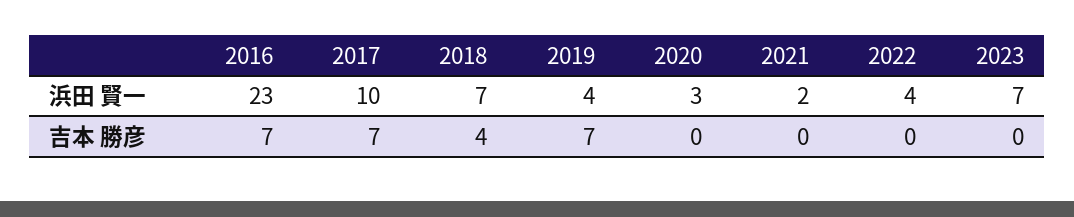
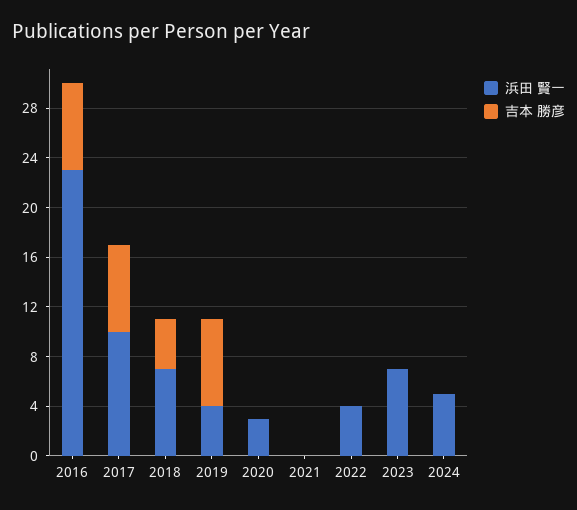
浜田 賢一, 2021: 2 -> 0
浜田 賢一, 2024: none -> 5
吉本 勝彦, 2024: none -> 0

